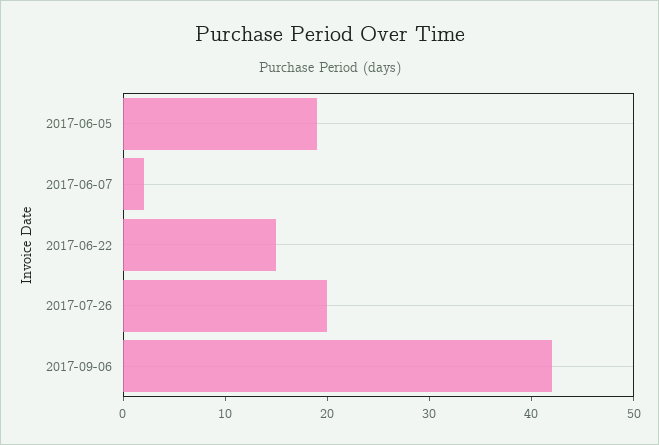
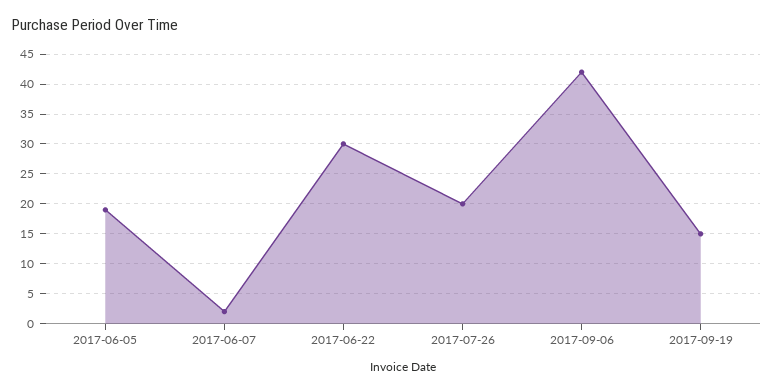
2017-06-22: 15 -> 30
2017-09-19: none -> 15

